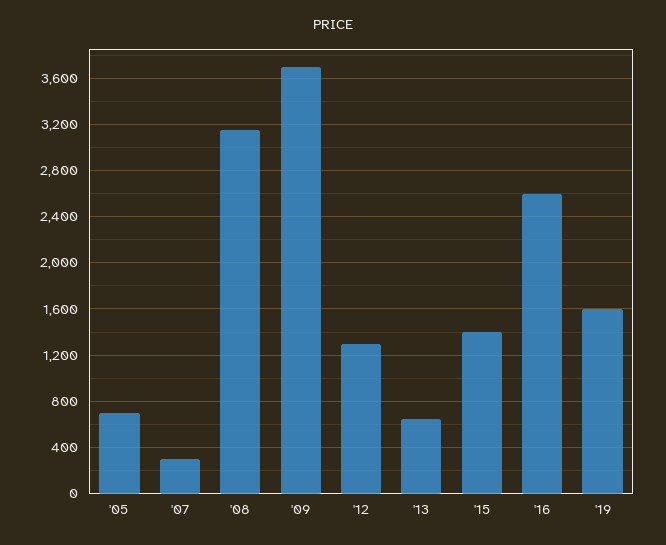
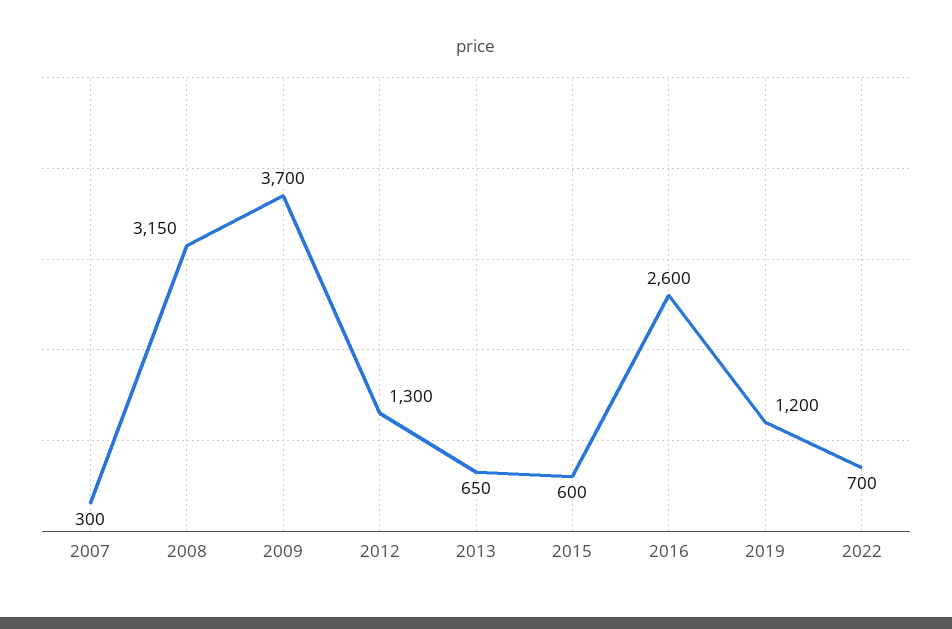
'05: 700 -> none
'15: 1400 -> 600
'19: 1600 -> 1200
2022: none -> 700

